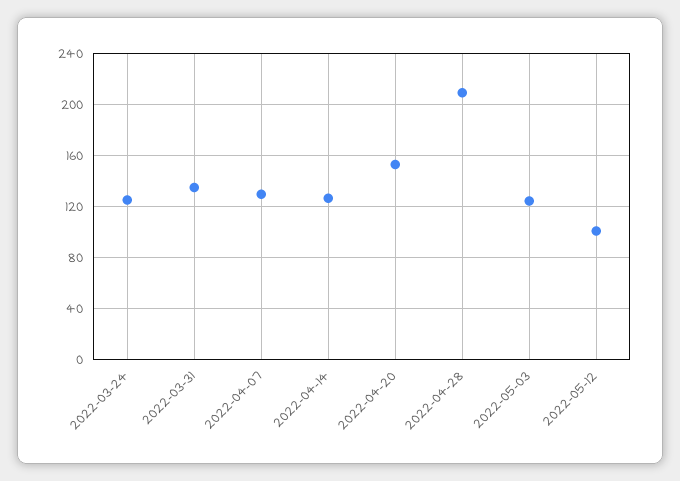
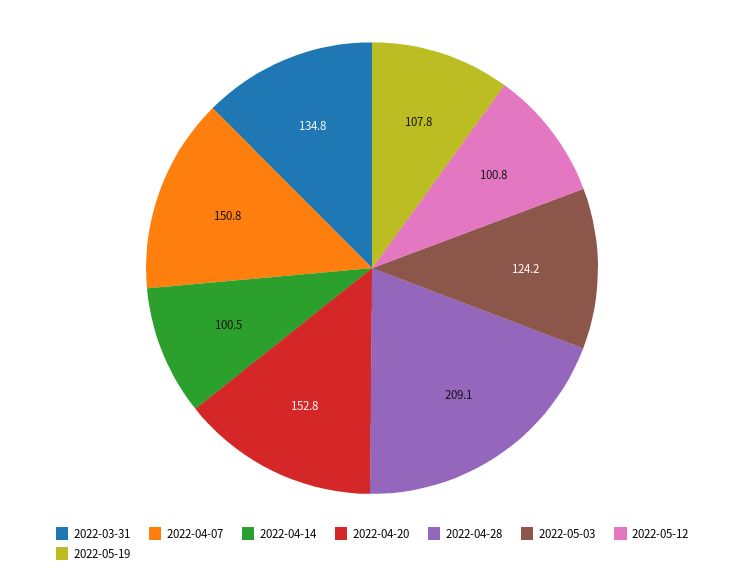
2022-03-24: 125 -> none
2022-04-07: 130 -> 150.8
2022-04-14: 125 -> 100.5
2022-05-19: none -> 107.8

